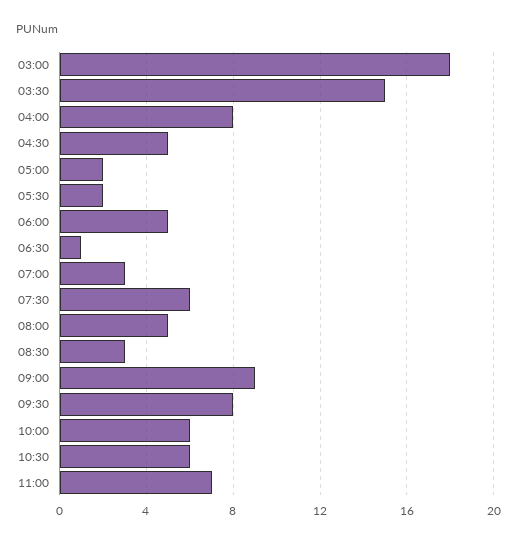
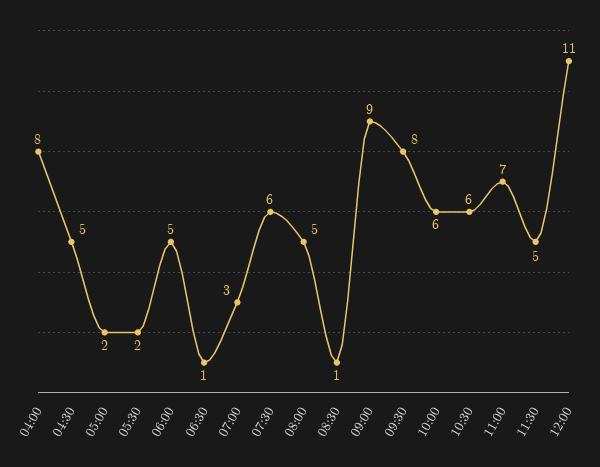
03:00: 18 -> none
03:30: 15 -> none
08:30: 3 -> 1
11:30: none -> 5
12:00: none -> 11

